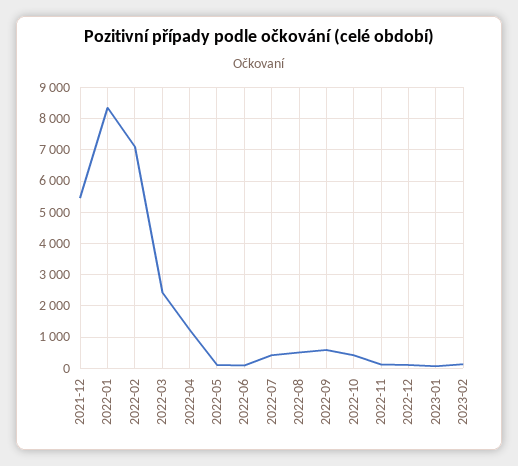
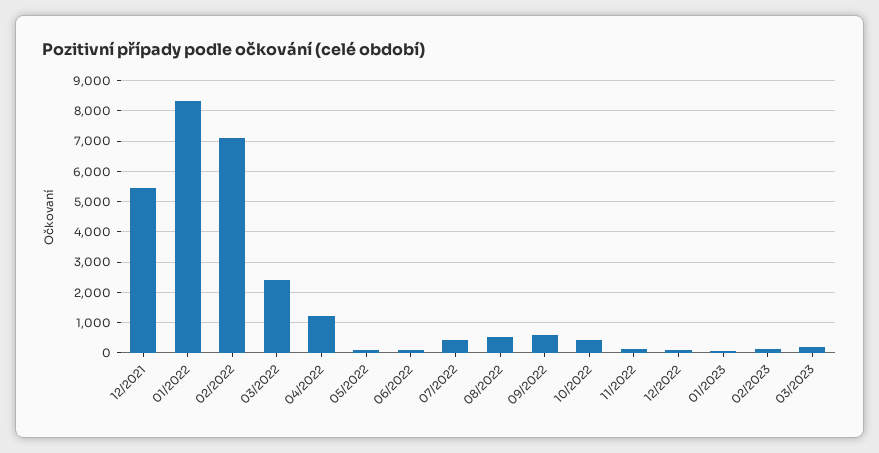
03/2023: none -> 200

